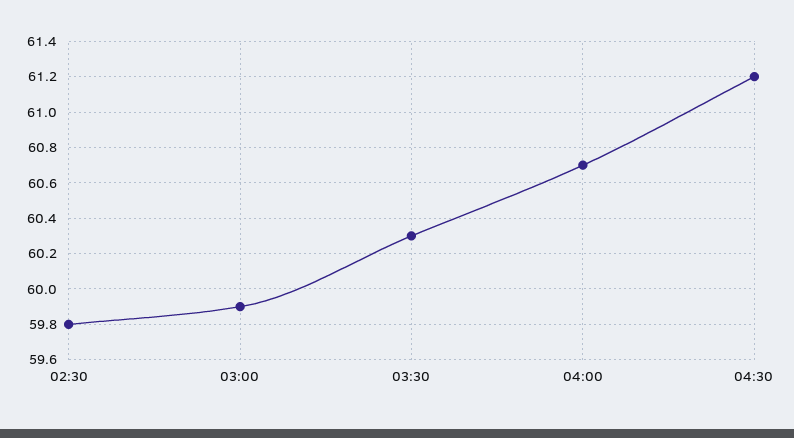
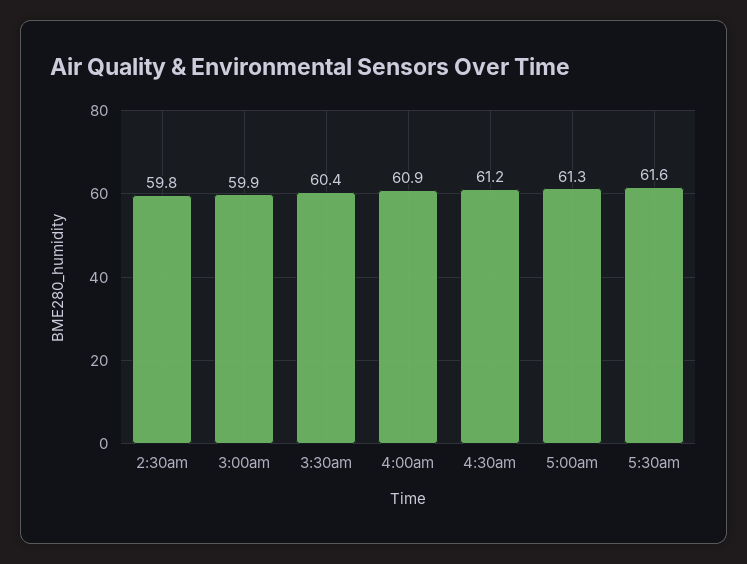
03:30: 60.3 -> 60.4
04:00: 60.7 -> 60.9
5:00am: none -> 61.3
5:30am: none -> 61.6

